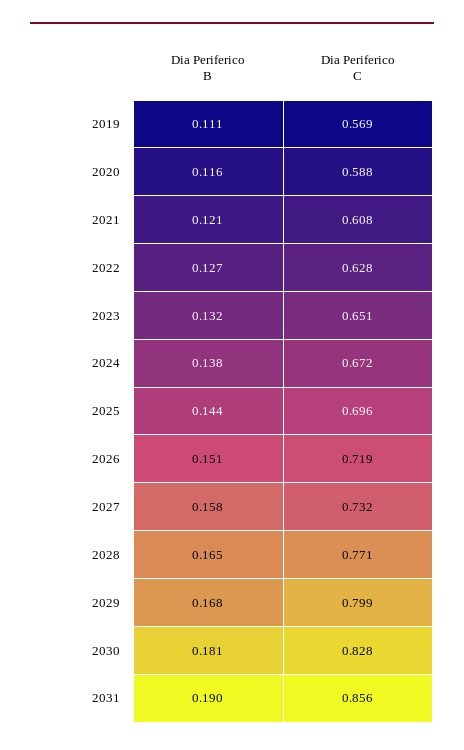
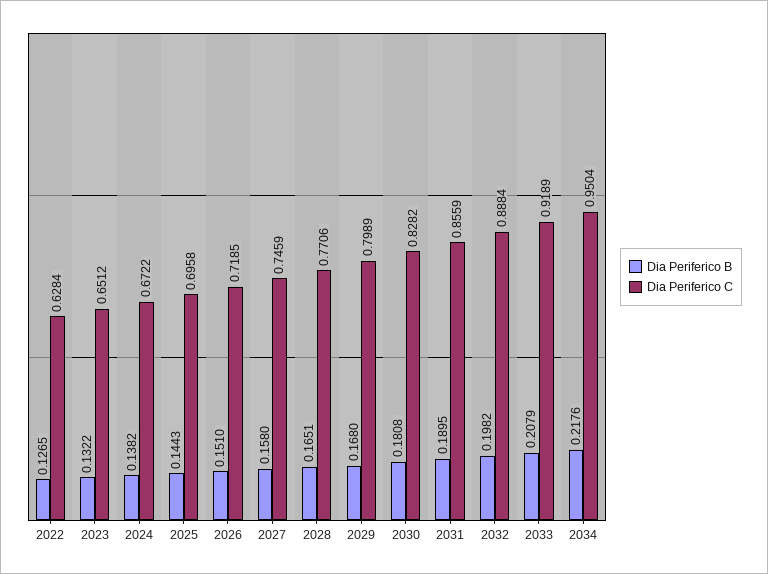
Dia Periferico B, 2019: 0.111 -> none
Dia Periferico C, 2019: 0.569 -> none
Dia Periferico B, 2020: 0.116 -> none
Dia Periferico C, 2020: 0.588 -> none
Dia Periferico B, 2021: 0.121 -> none
Dia Periferico C, 2021: 0.608 -> none
Dia Periferico C, 2027: 0.732 -> 0.7459
Dia Periferico B, 2032: none -> 0.1982
Dia Periferico C, 2032: none -> 0.8884
Dia Periferico B, 2033: none -> 0.2079
Dia Periferico C, 2033: none -> 0.9189
Dia Periferico B, 2034: none -> 0.2176
Dia Periferico C, 2034: none -> 0.9504

